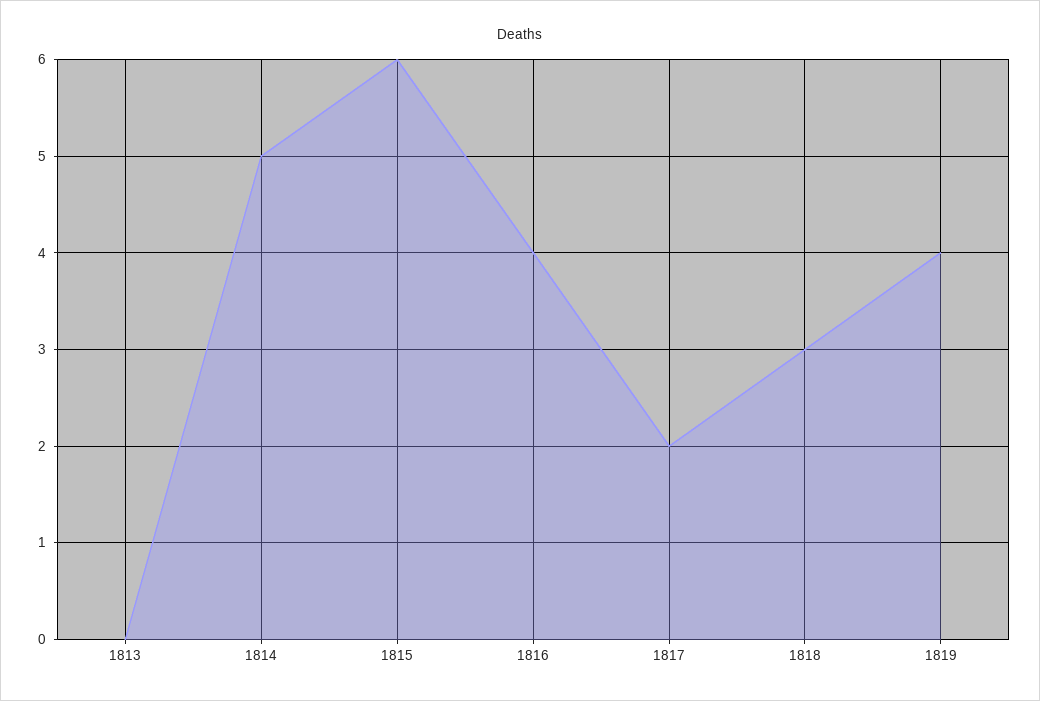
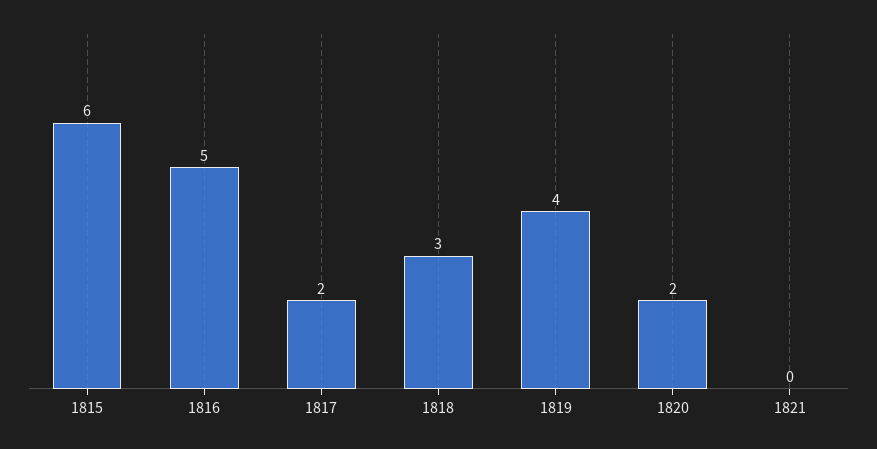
1813: 0 -> none
1814: 5 -> none
1816: 4 -> 5
1820: none -> 2
1821: none -> 0

